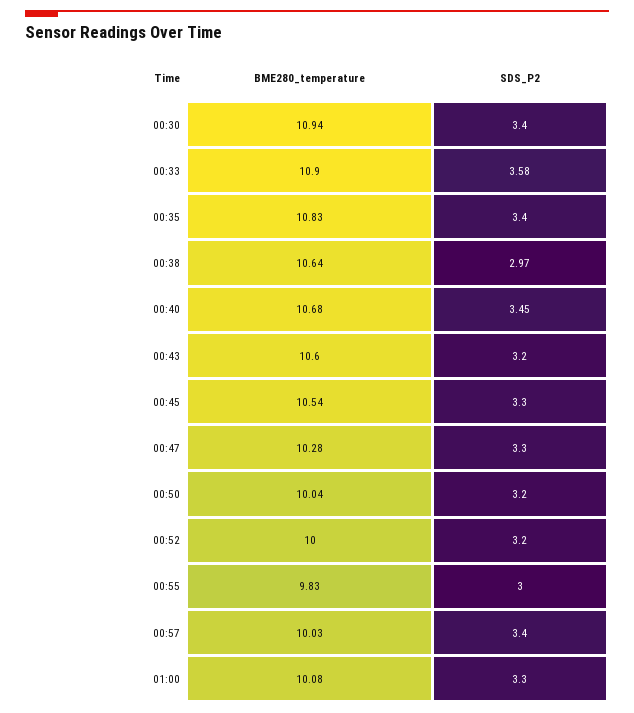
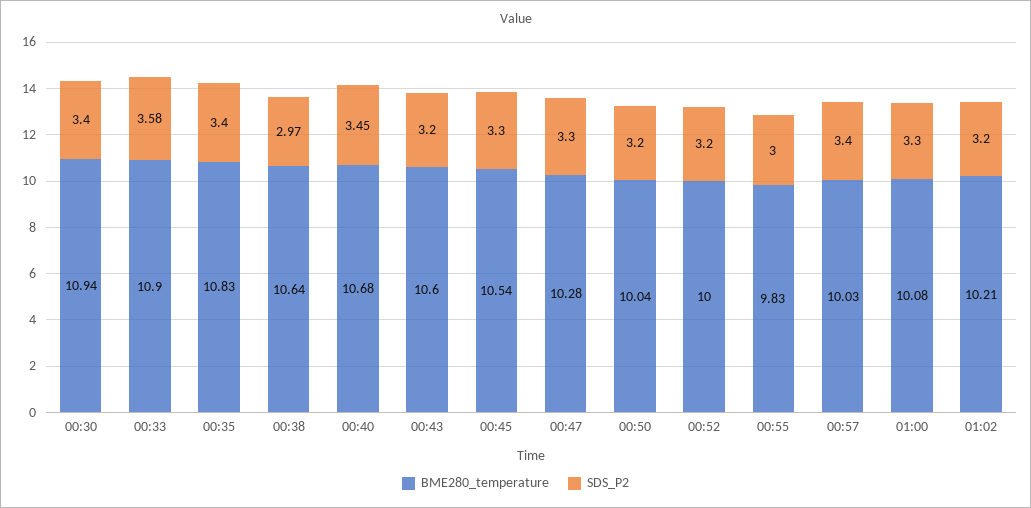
BME280_temperature, 01:02: none -> 10.21
SDS_P2, 01:02: none -> 3.2

